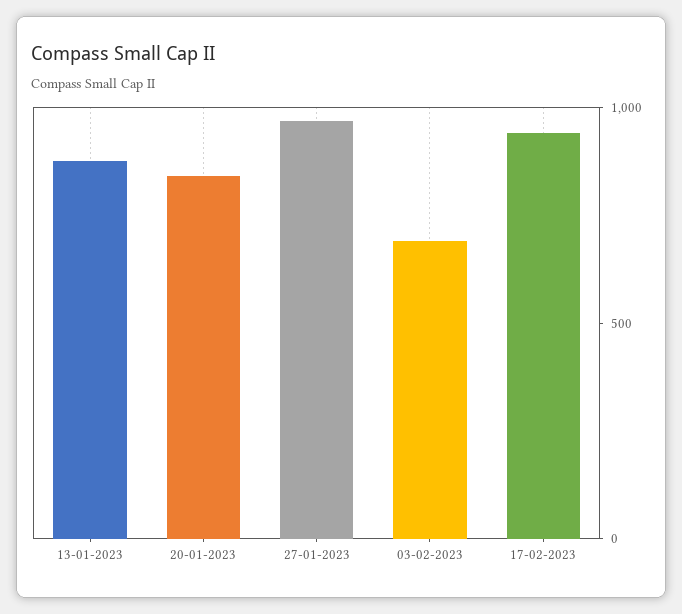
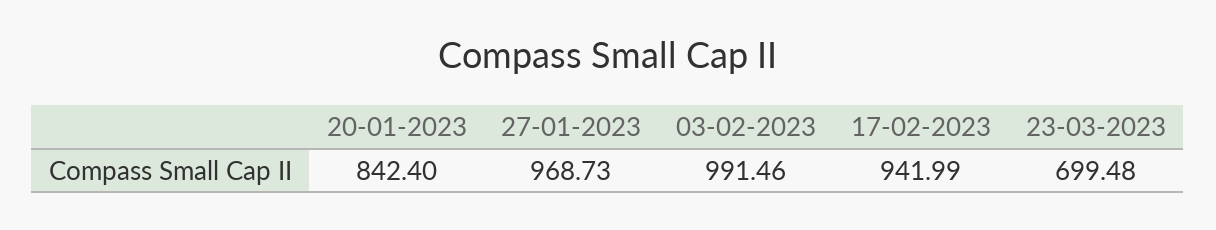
13-01-2023: 900 -> none
03-02-2023: 700 -> 991.46
23-03-2023: none -> 699.48

